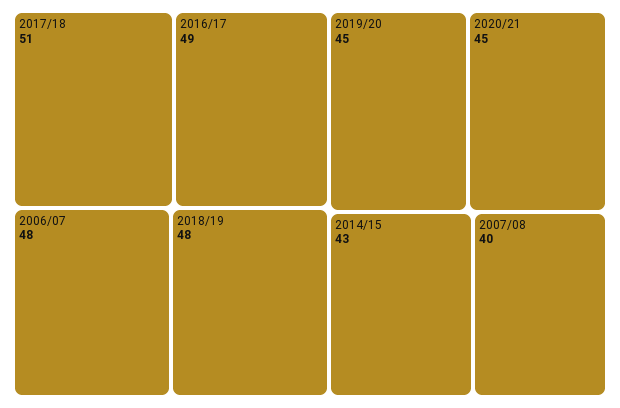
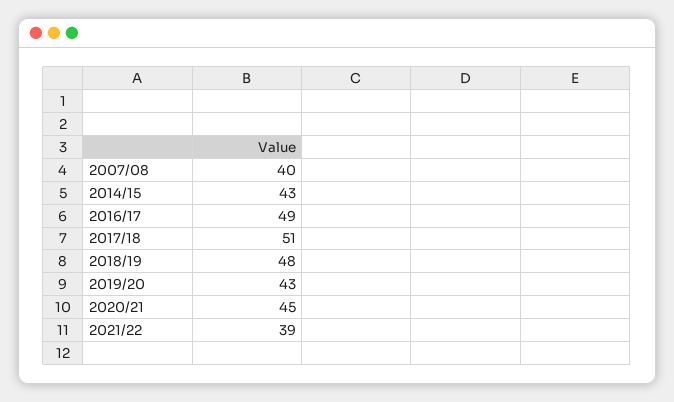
2006/07: 48 -> none
2019/20: 45 -> 43
2021/22: none -> 39

